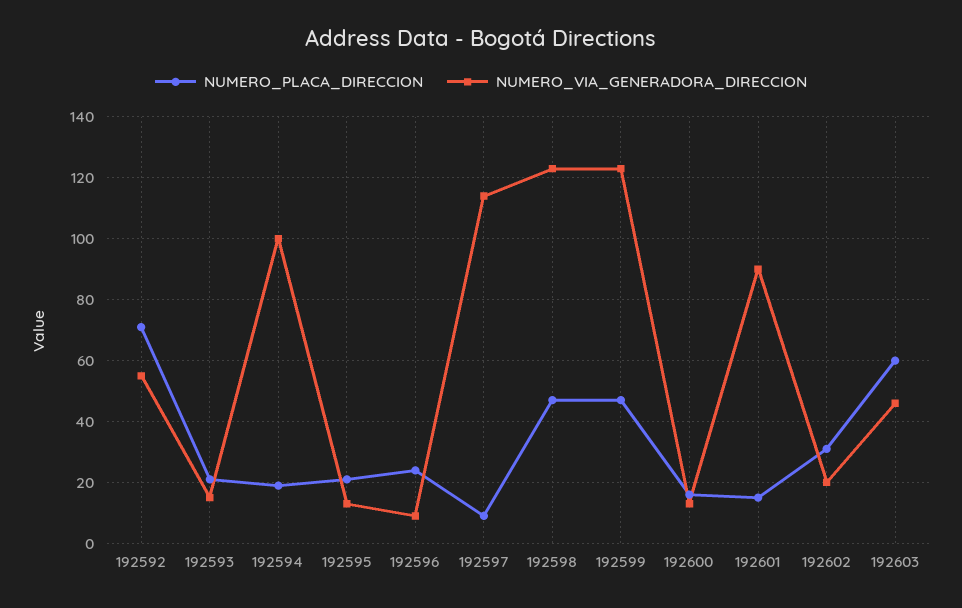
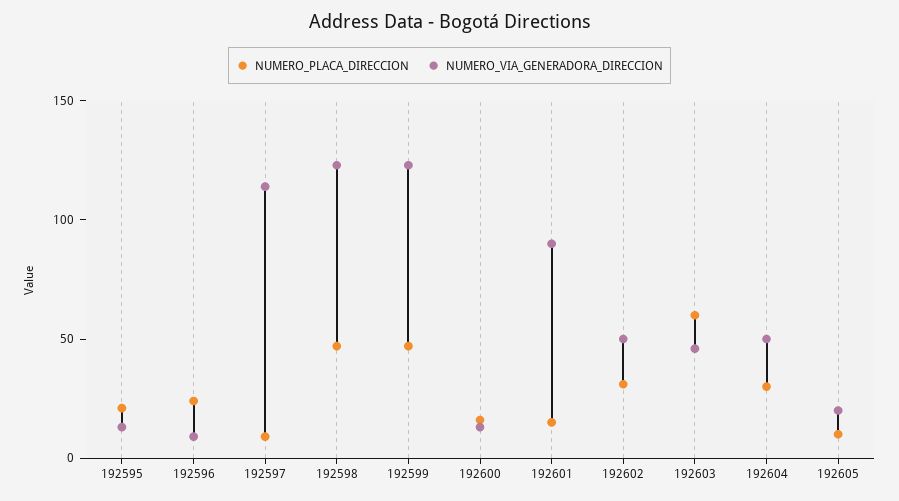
NUMERO_PLACA_DIRECCION, 192592: 70 -> none
NUMERO_VIA_GENERADORA_DIRECCION, 192592: 55 -> none
NUMERO_PLACA_DIRECCION, 192593: 20 -> none
NUMERO_VIA_GENERADORA_DIRECCION, 192593: 15 -> none
NUMERO_PLACA_DIRECCION, 192594: 20 -> none
NUMERO_VIA_GENERADORA_DIRECCION, 192594: 100 -> none
NUMERO_VIA_GENERADORA_DIRECCION, 192602: 20 -> 50
NUMERO_PLACA_DIRECCION, 192604: none -> 30
NUMERO_VIA_GENERADORA_DIRECCION, 192604: none -> 50
NUMERO_PLACA_DIRECCION, 192605: none -> 10
NUMERO_VIA_GENERADORA_DIRECCION, 192605: none -> 20

